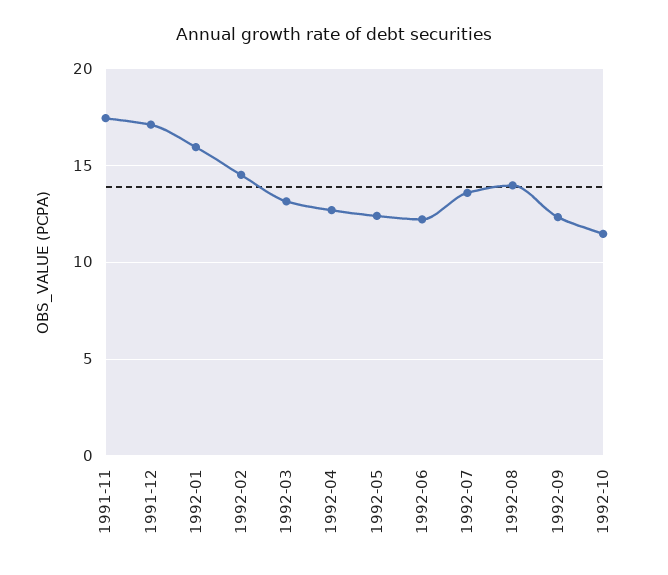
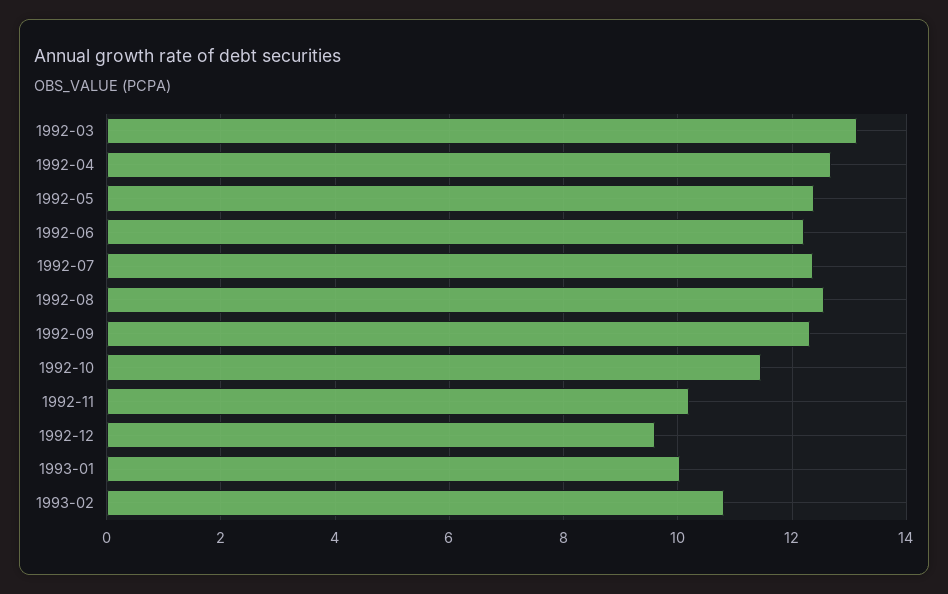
1991-11: 17.5 -> none
1991-12: 17 -> none
1992-01: 16 -> none
1992-02: 14.5 -> none
1992-07: 13.5 -> 12.4
1992-08: 14 -> 12.6
1992-11: none -> 10.2
1992-12: none -> 9.6
1993-01: none -> 10
1993-02: none -> 10.8

